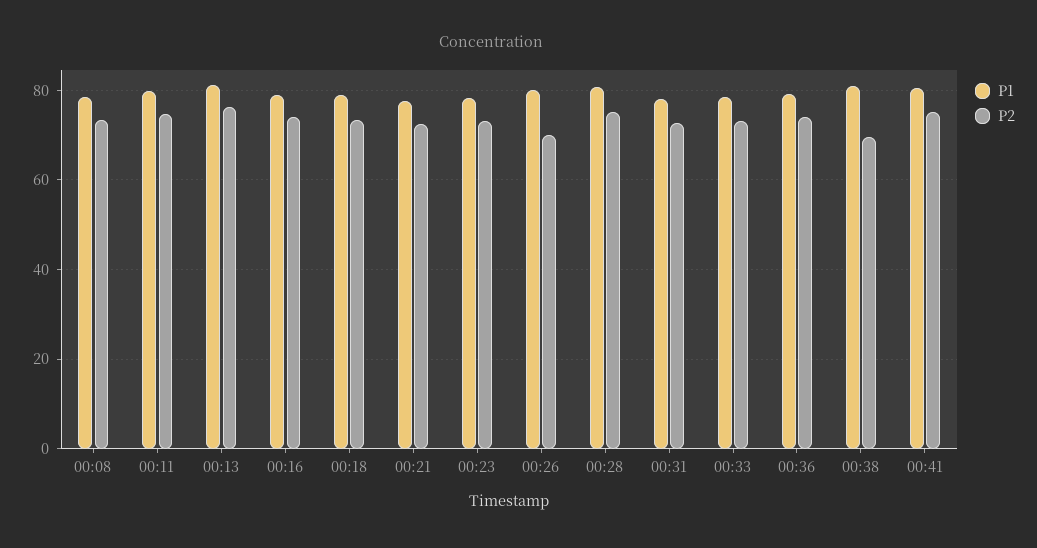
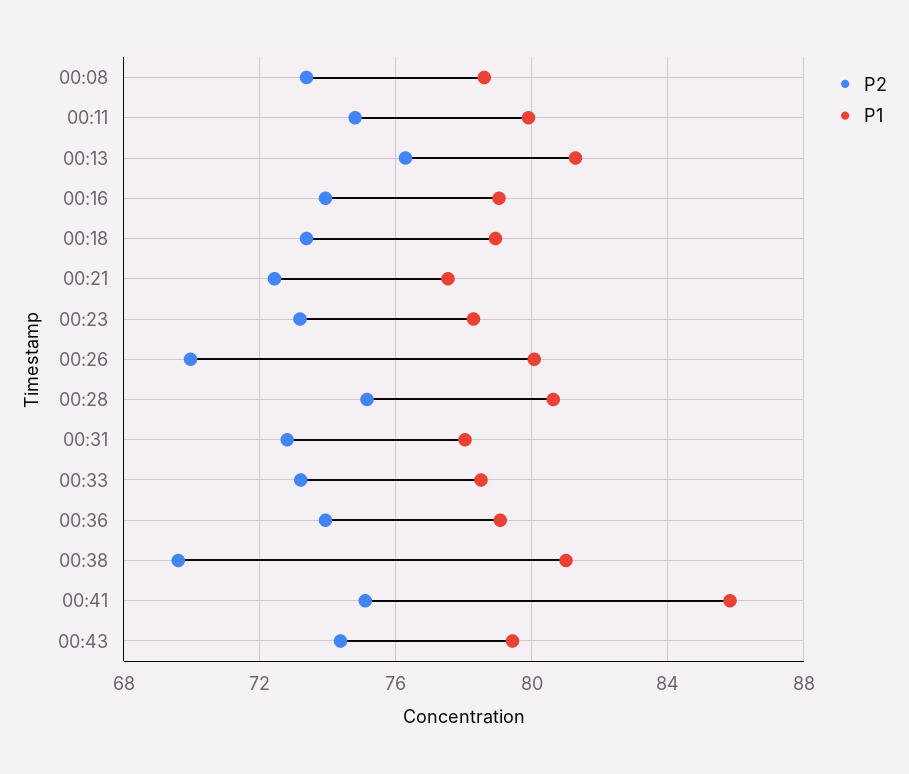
P1, 00:41: 80 -> 86
P2, 00:43: none -> 74.5
P1, 00:43: none -> 79.5

